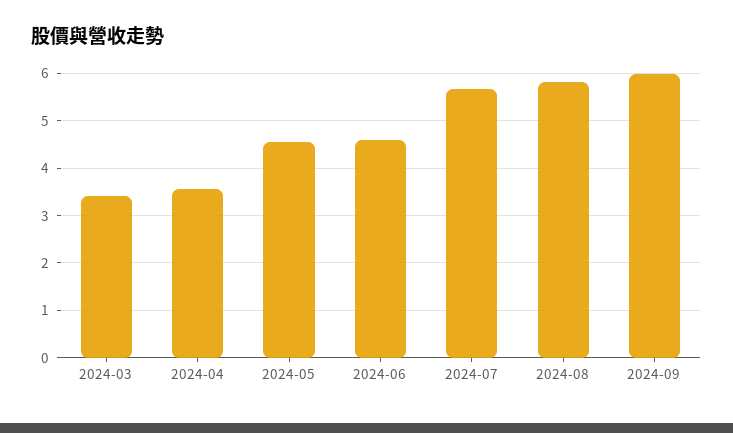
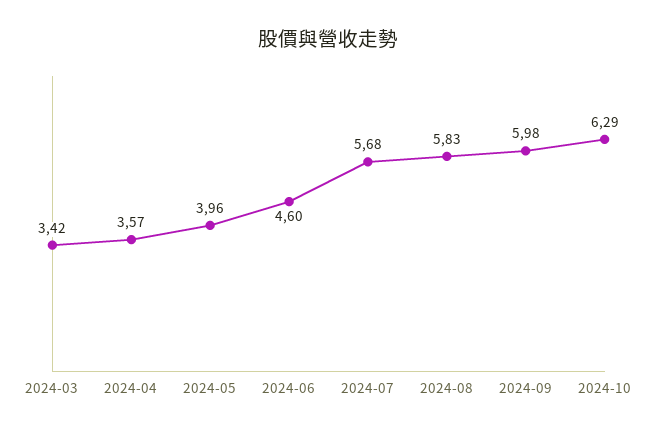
2024-05: 4.6 -> 3.96
2024-10: none -> 6.29

